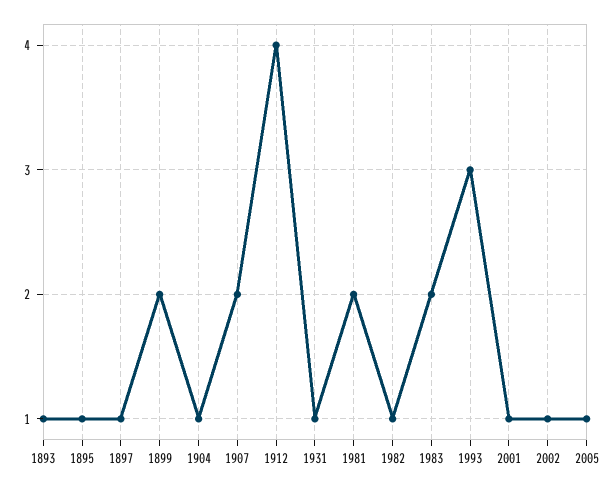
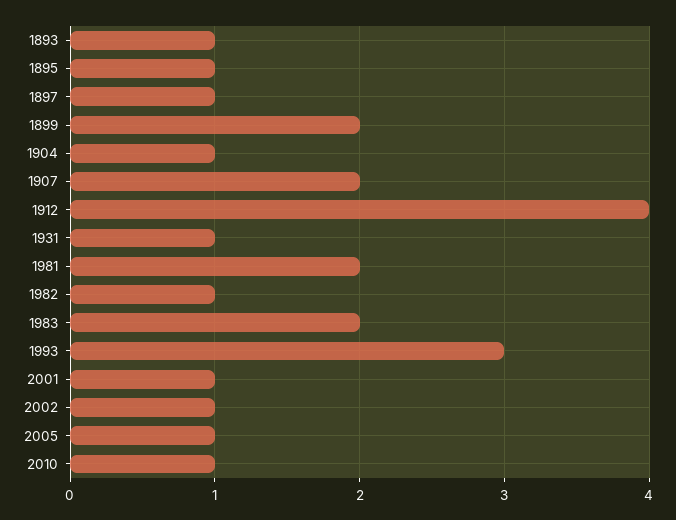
2010: none -> 1

